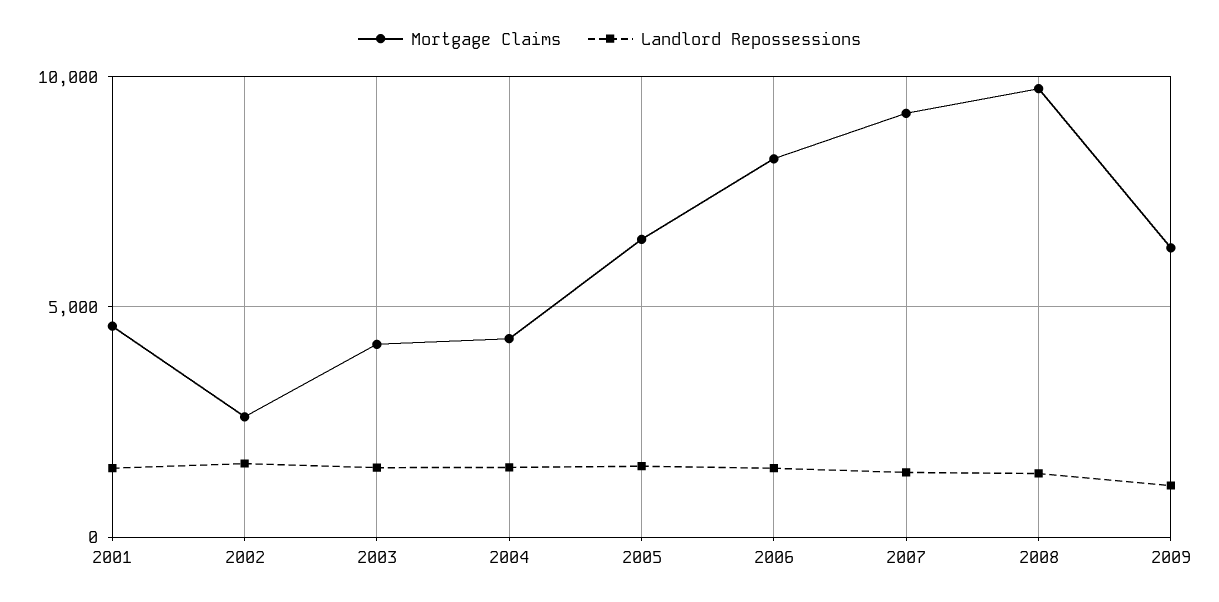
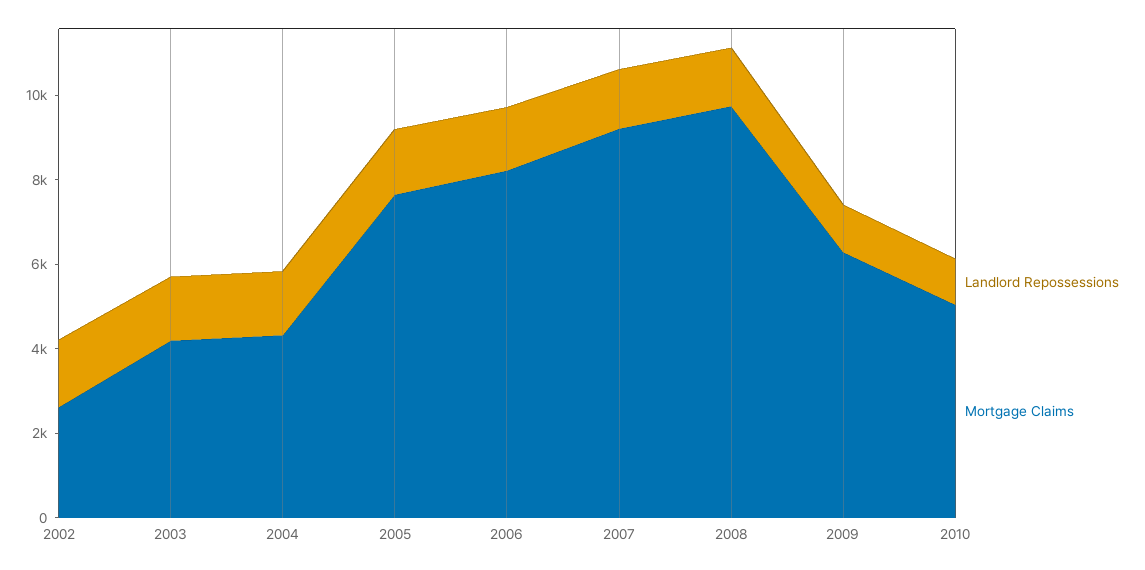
Mortgage Claims, 2001: 4500 -> none
Landlord Repossessions, 2001: 1500 -> none
Mortgage Claims, 2005: 6500 -> 7500
Landlord Repossessions, 2010: none -> 1000
Mortgage Claims, 2010: none -> 5000

